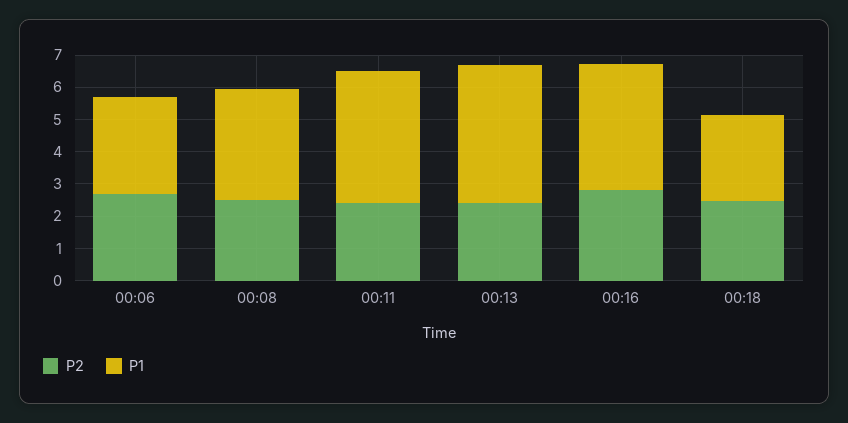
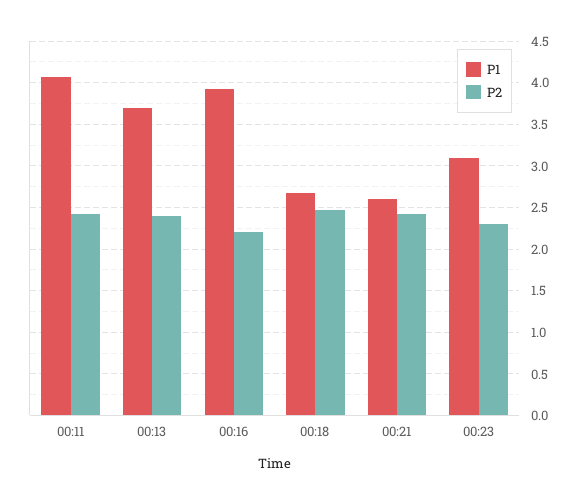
P2, 00:06: 2.75 -> none
P1, 00:06: 3 -> none
P2, 00:08: 2.5 -> none
P1, 00:08: 3.5 -> none
P1, 00:13: 4.25 -> 3.7
P2, 00:16: 2.75 -> 2.2
P1, 00:21: none -> 2.6
P2, 00:21: none -> 2.4
P1, 00:23: none -> 3.1
P2, 00:23: none -> 2.3

